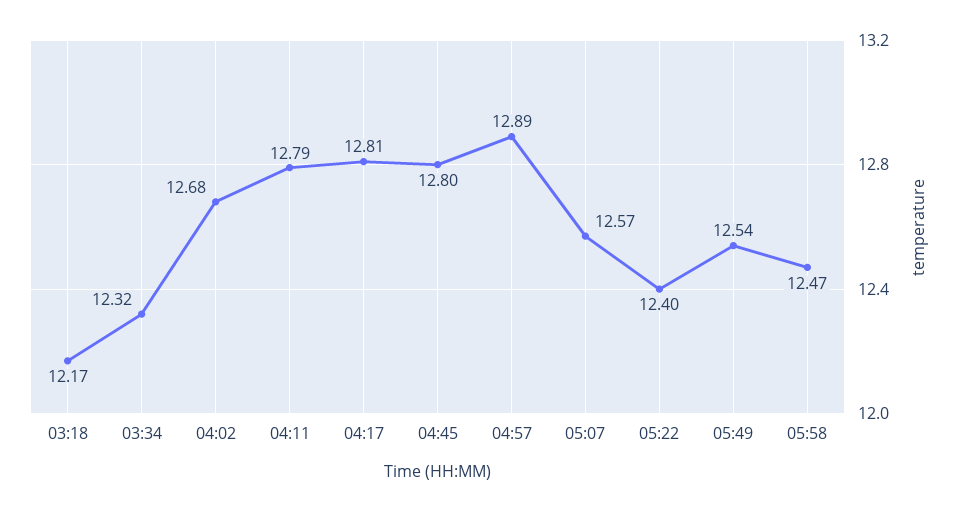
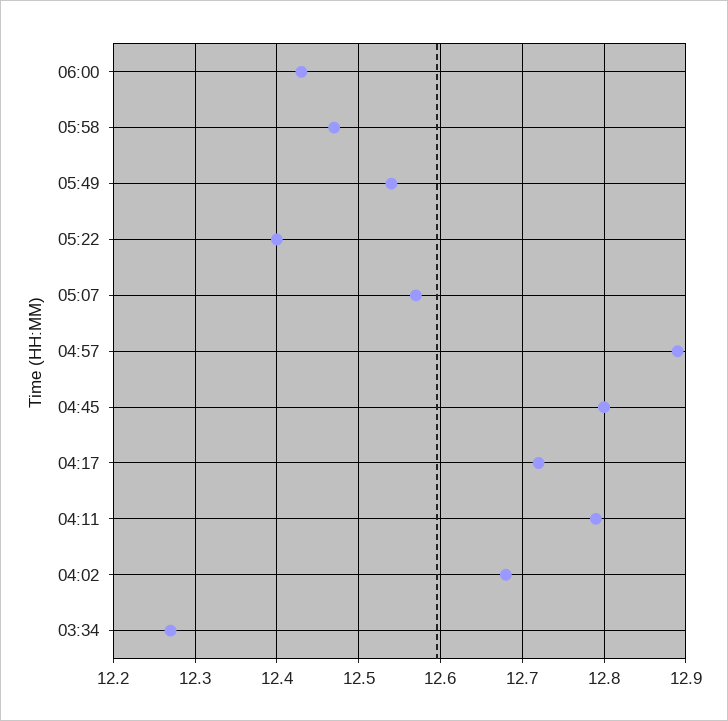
03:18: 12.17 -> none
03:34: 12.32 -> 12.27
04:17: 12.81 -> 12.72
06:00: none -> 12.43

